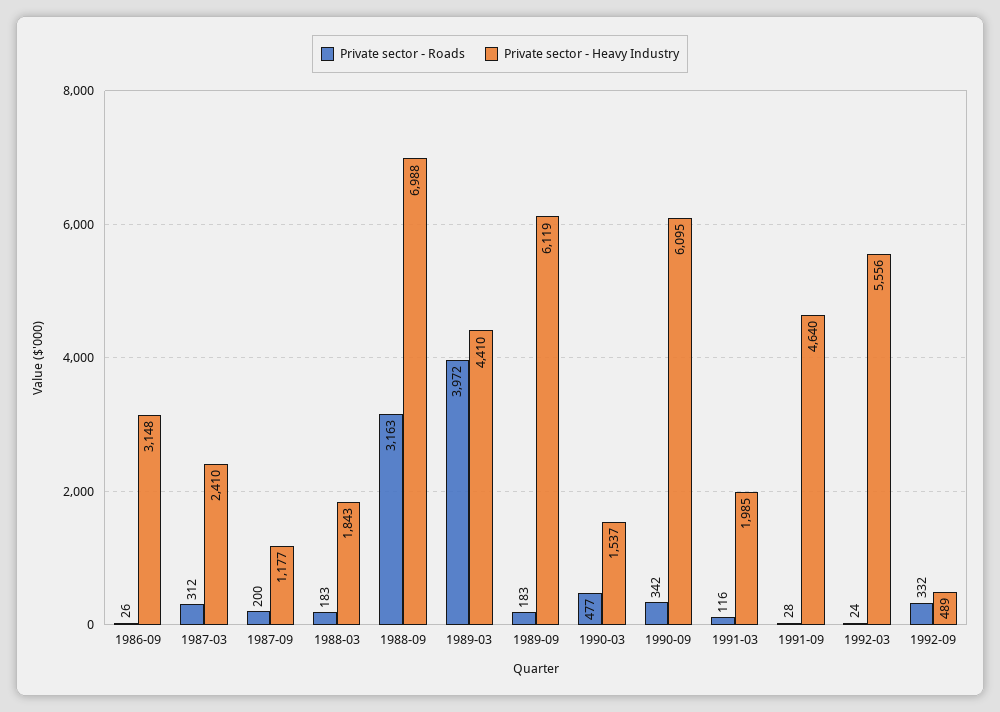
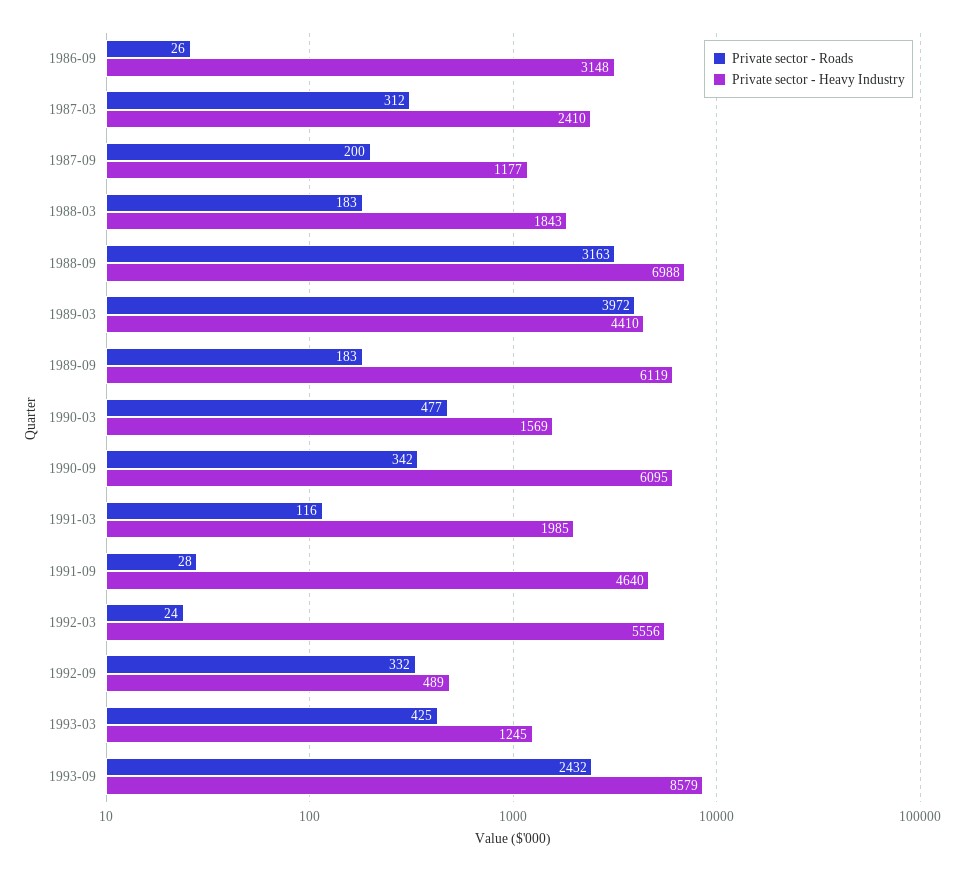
Private sector - Heavy Industry, 1990-03: 1537 -> 1569
Private sector - Roads, 1993-03: none -> 425
Private sector - Heavy Industry, 1993-03: none -> 1245
Private sector - Roads, 1993-09: none -> 2432
Private sector - Heavy Industry, 1993-09: none -> 8579

